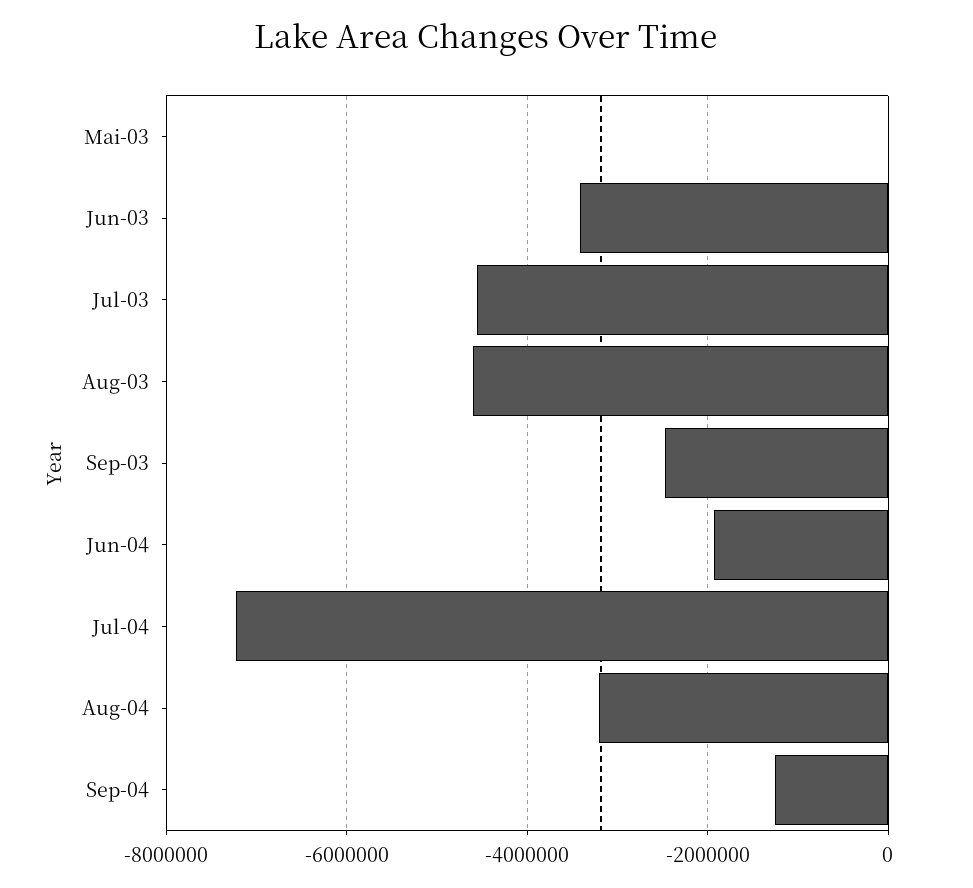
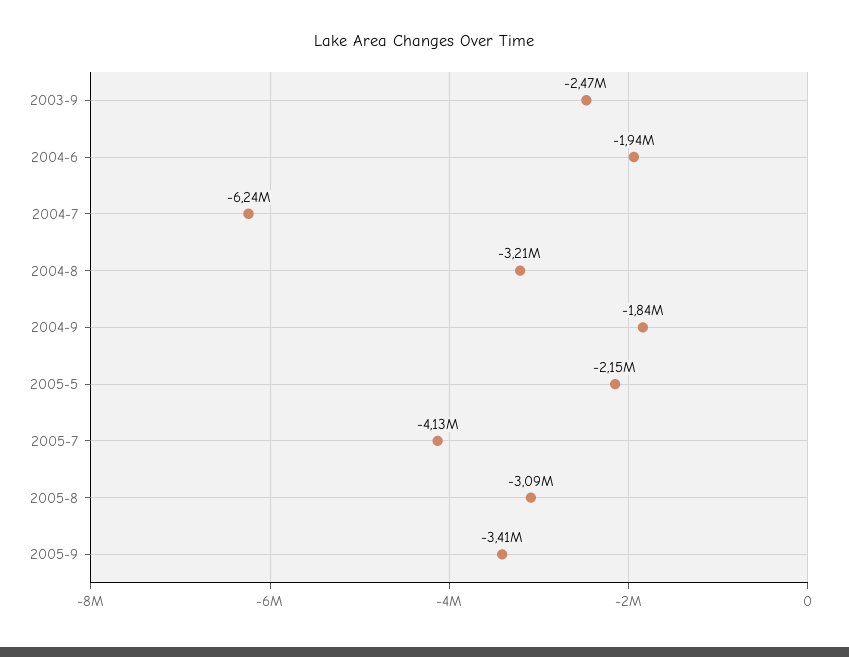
Mai-03: 0 -> none
Jun-03: -3400000 -> none
Jul-03: -4600000 -> none
Aug-03: -4600000 -> none
Jul-04: -7200000 -> -6240000
Sep-04: -1200000 -> -1840000
2005-5: none -> -2150000
2005-7: none -> -4130000
2005-8: none -> -3090000
2005-9: none -> -3410000

